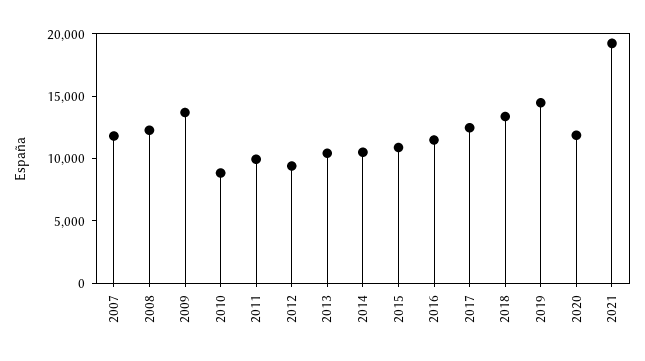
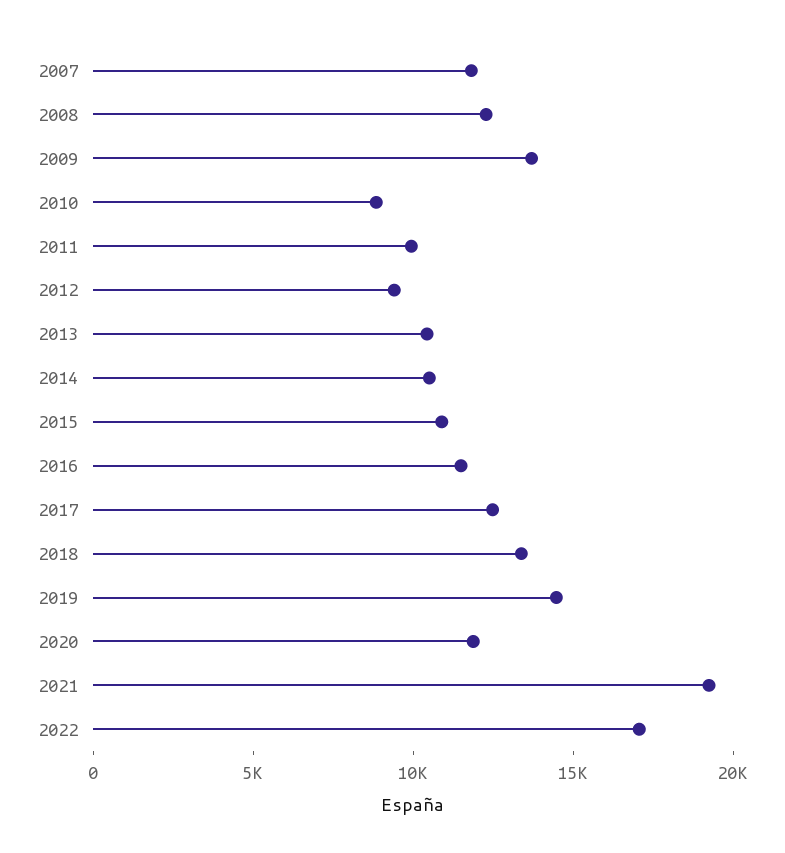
2022: none -> 17000

